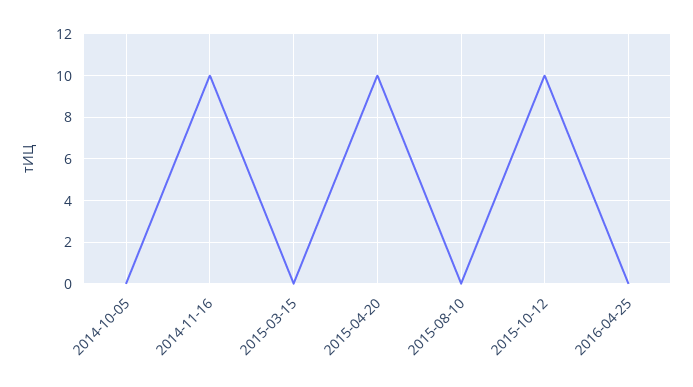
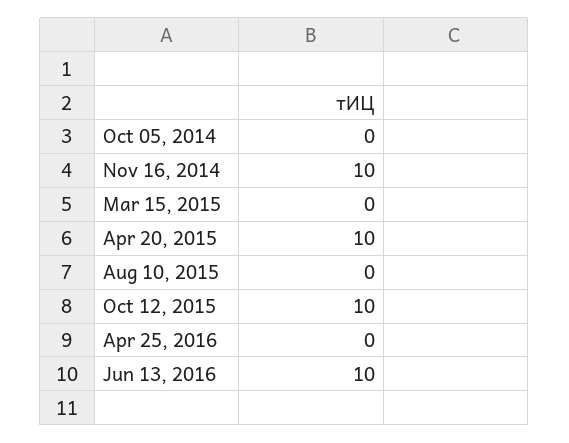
Jun 13, 2016: none -> 10

